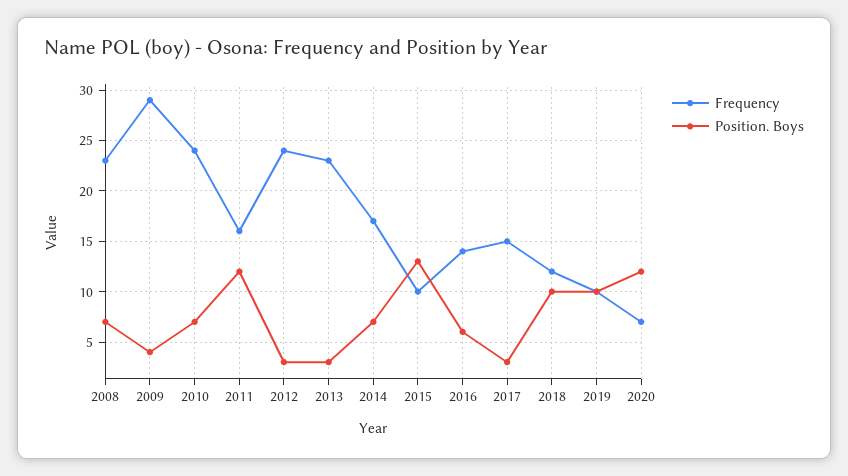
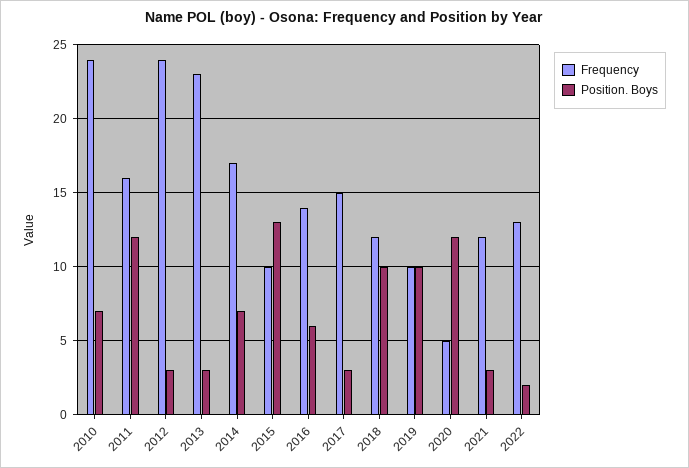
Frequency, 2008: 23 -> none
Position. Boys, 2008: 7 -> none
Frequency, 2009: 29 -> none
Position. Boys, 2009: 4 -> none
Frequency, 2020: 7 -> 5
Frequency, 2021: none -> 12
Position. Boys, 2021: none -> 3
Frequency, 2022: none -> 13
Position. Boys, 2022: none -> 2

